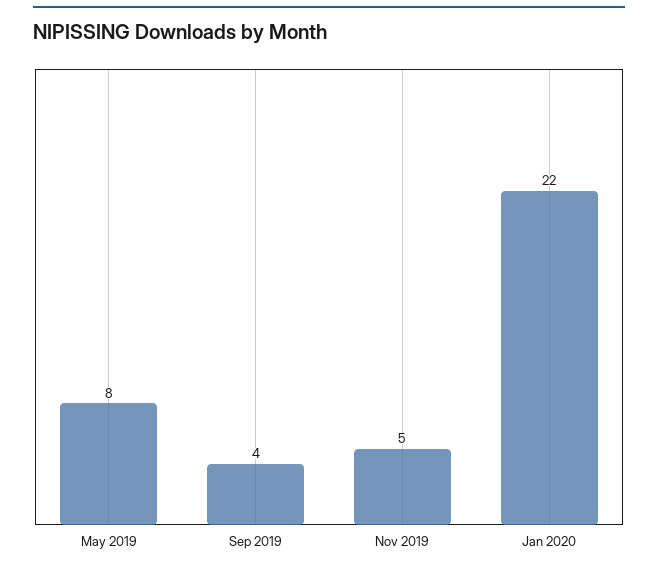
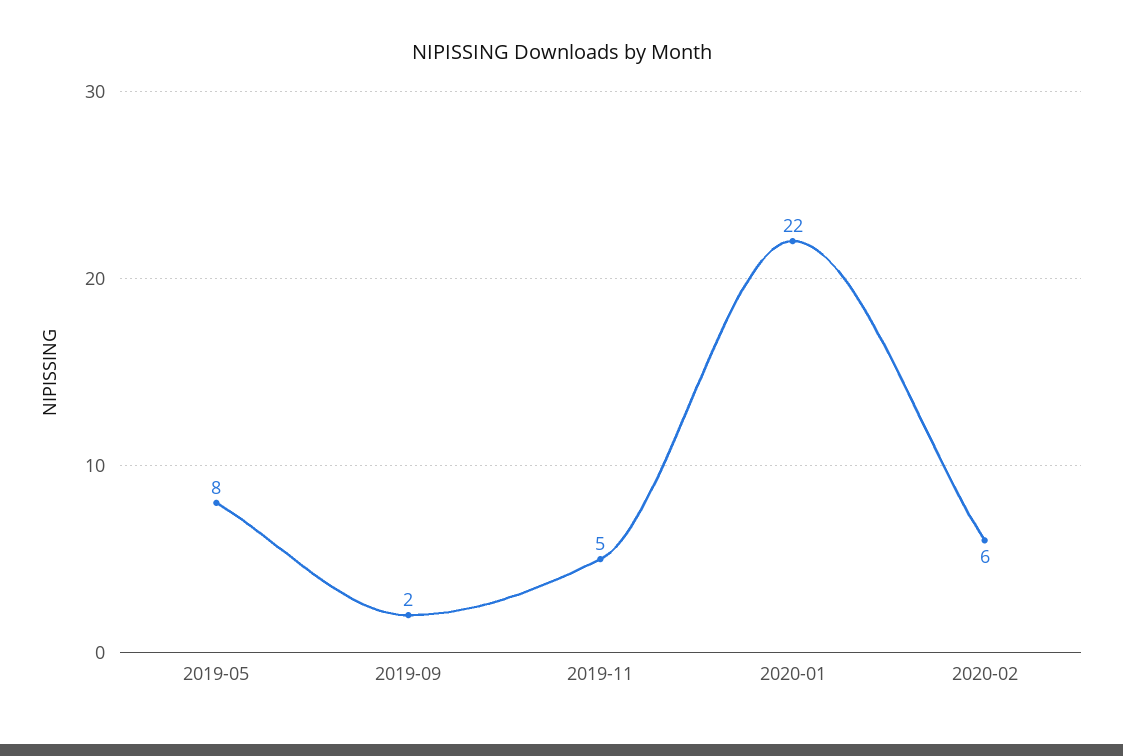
Sep 2019: 4 -> 2
2020-02: none -> 6

